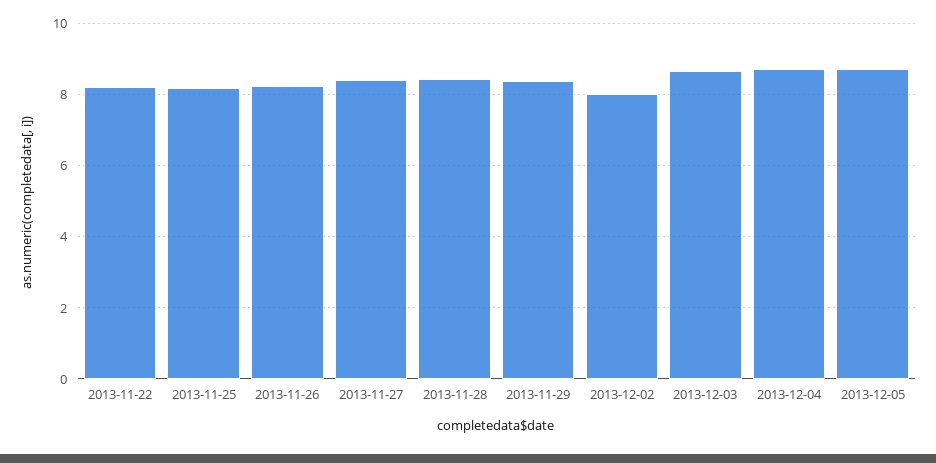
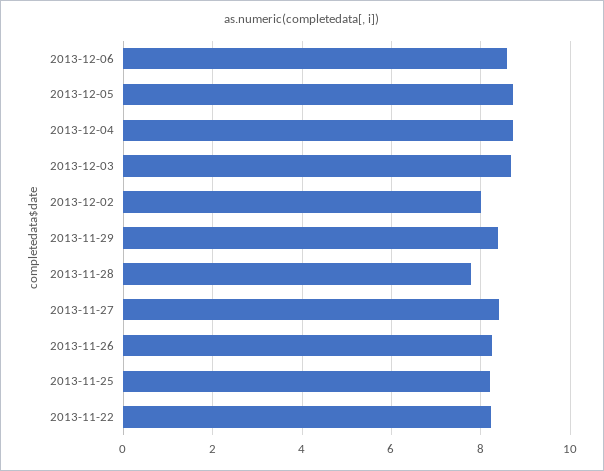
2013-11-28: 8.4 -> 7.8
2013-12-06: none -> 8.6

